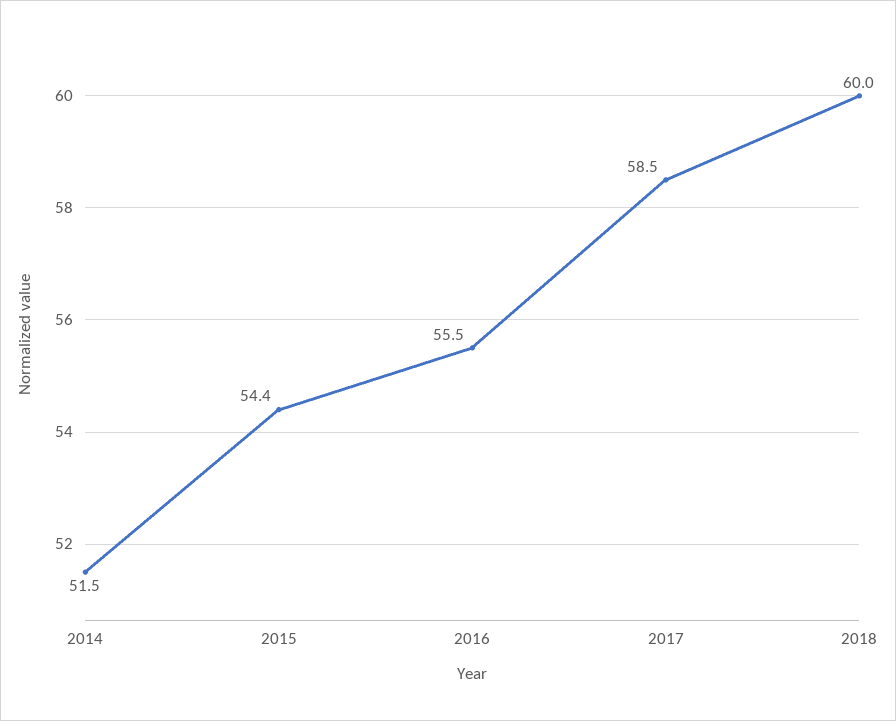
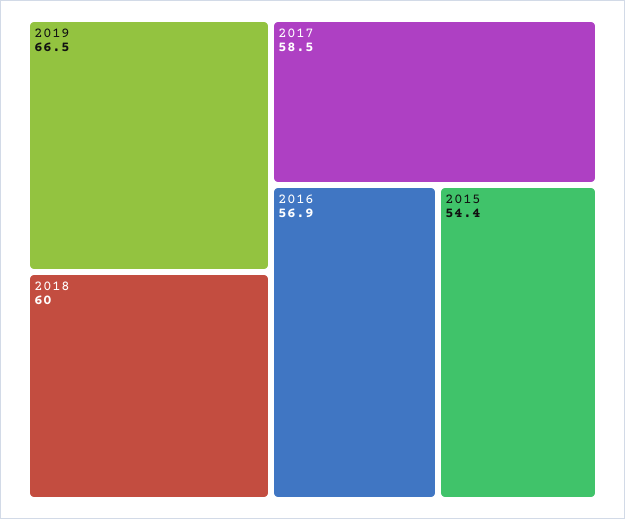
2014: 51.5 -> none
2016: 55.5 -> 56.9
2019: none -> 66.5

